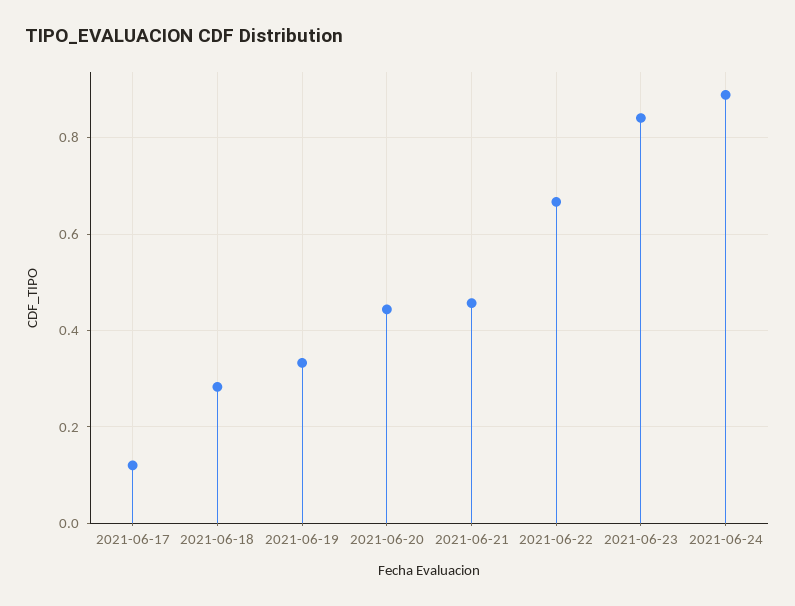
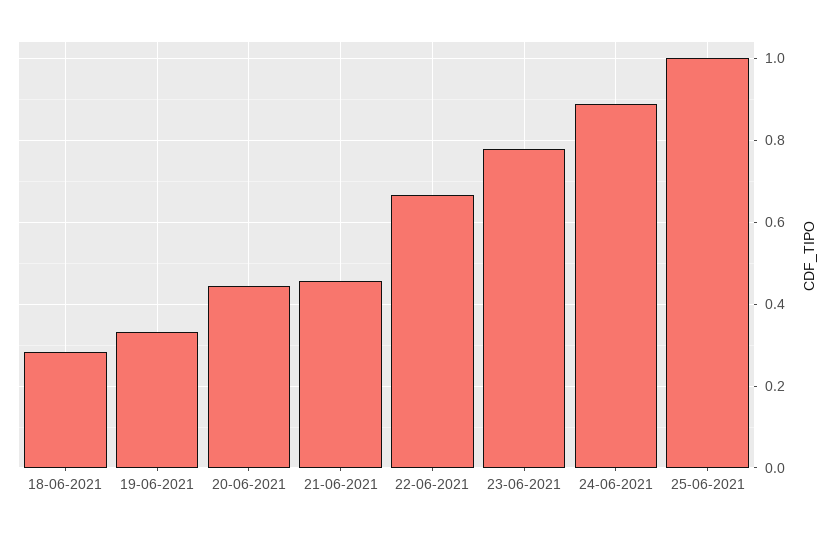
2021-06-17: 0.12 -> none
2021-06-23: 0.84 -> 0.78
25-06-2021: none -> 1

